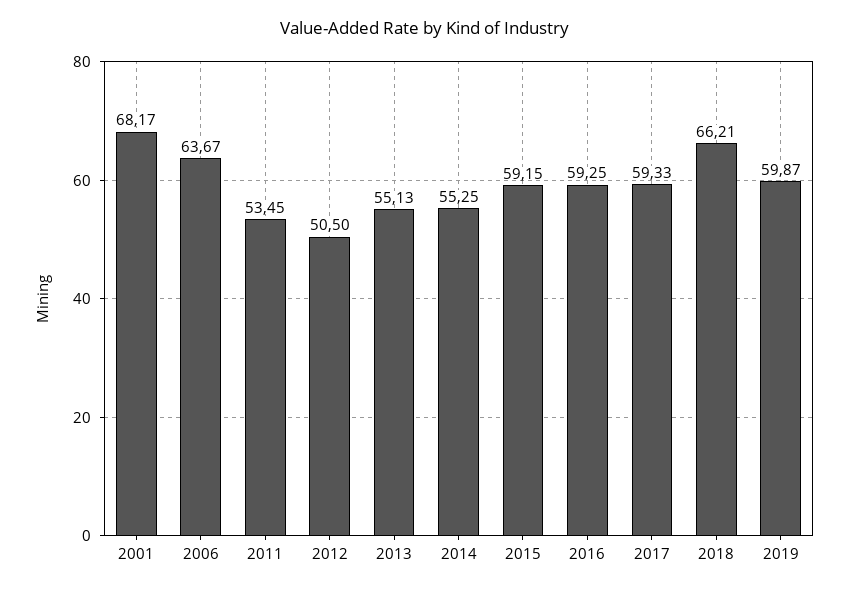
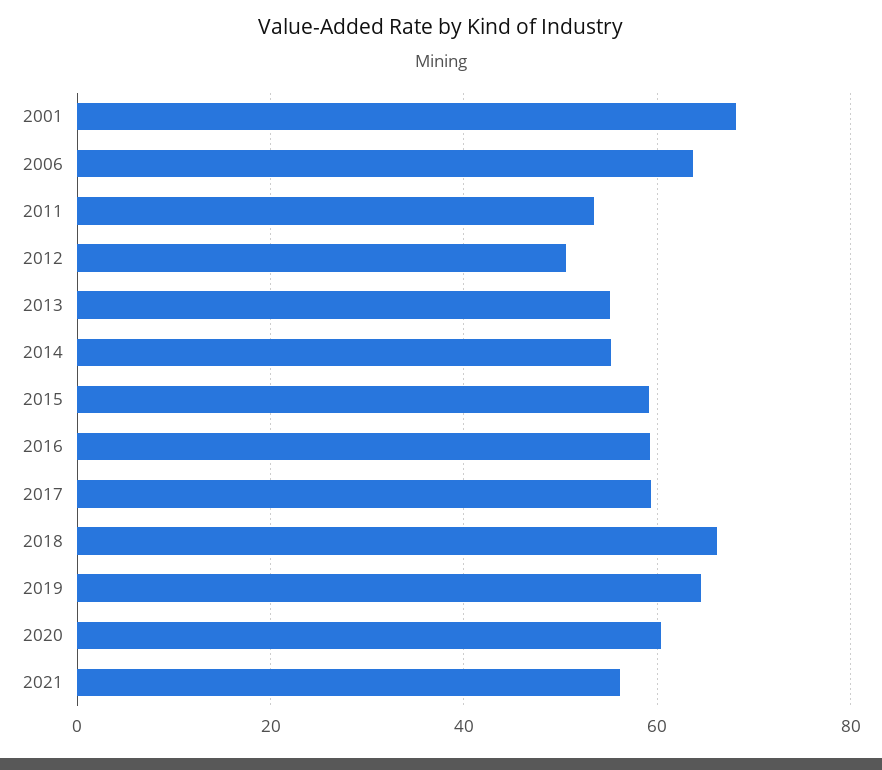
2019: 59.87 -> 64
2020: none -> 60
2021: none -> 56

